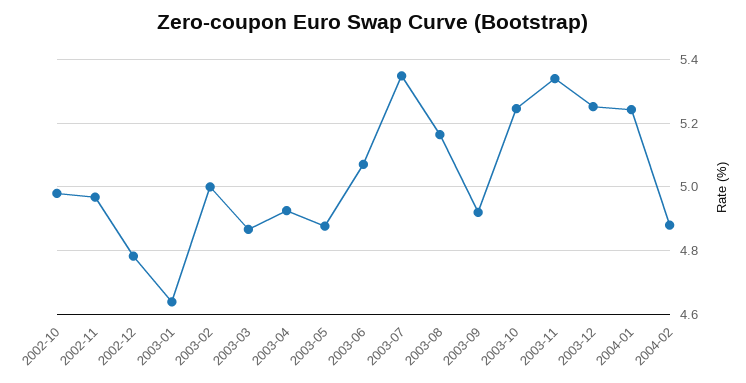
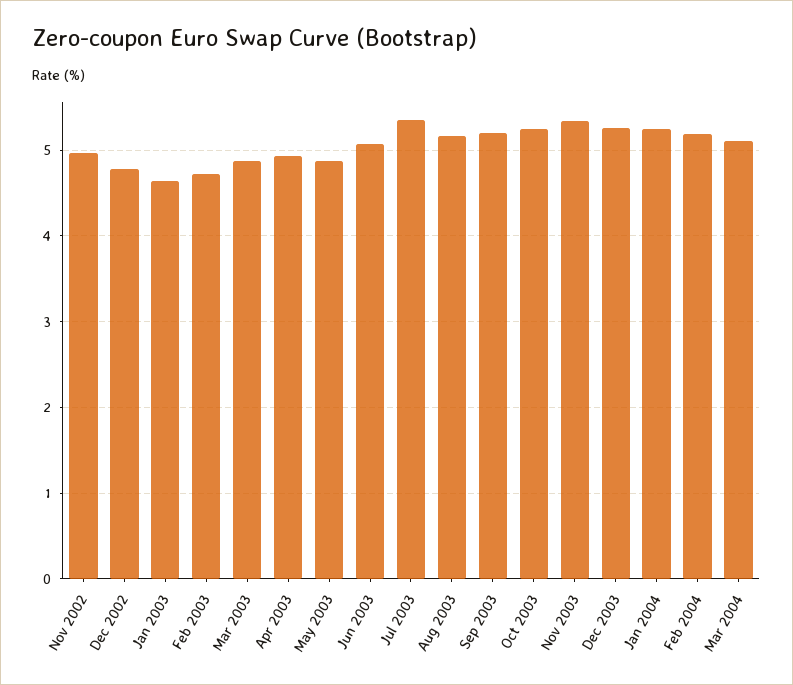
2002-10: 4.98 -> none
2003-02: 5 -> 4.7
2003-09: 4.92 -> 5.2
2004-02: 4.88 -> 5.2
Mar 2004: none -> 5.1

